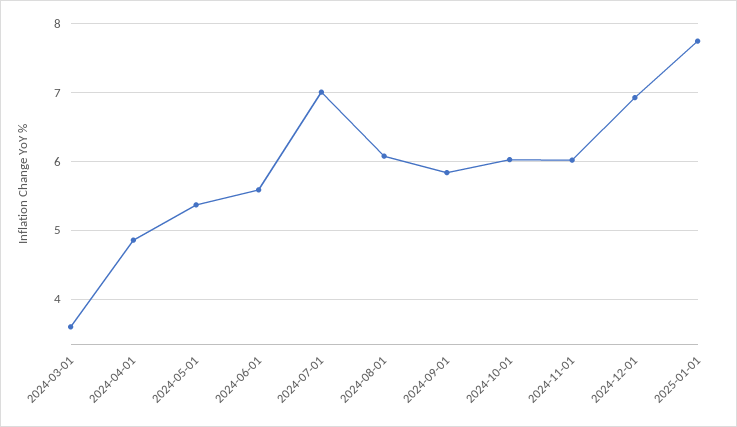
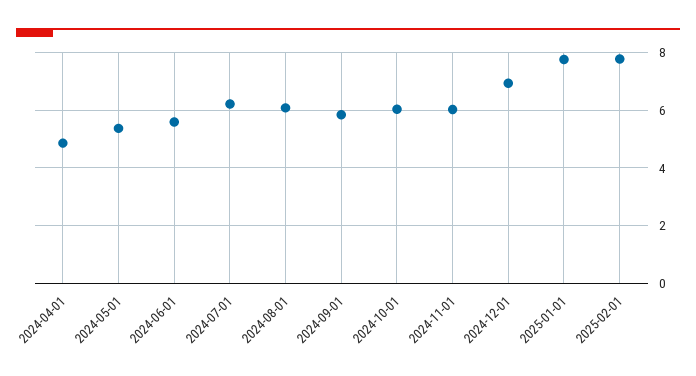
2024-03-01: 3.6 -> none
2024-07-01: 7 -> 6.25
2025-02-01: none -> 7.75

